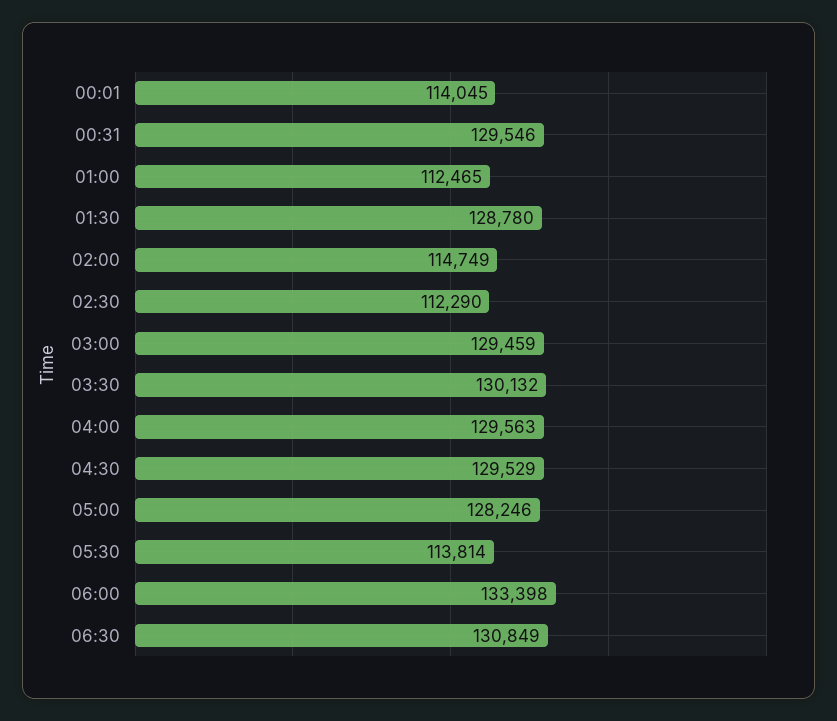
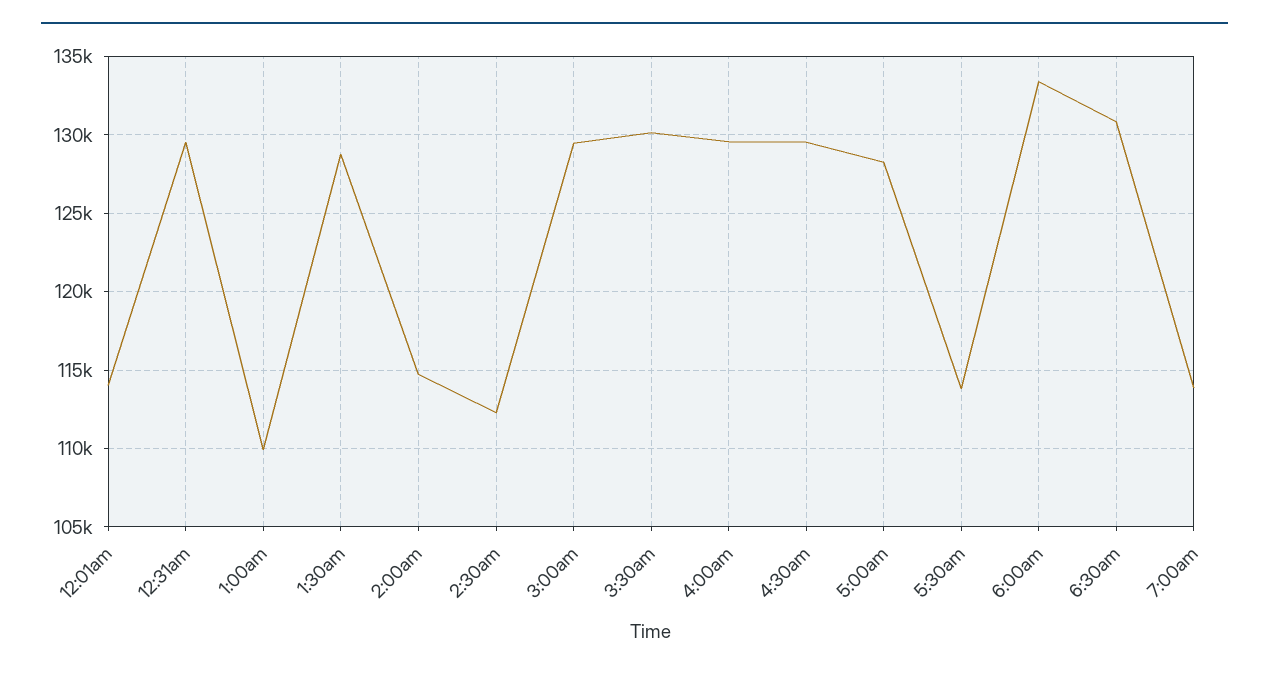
01:00: 112465 -> 110000
7:00am: none -> 114000

